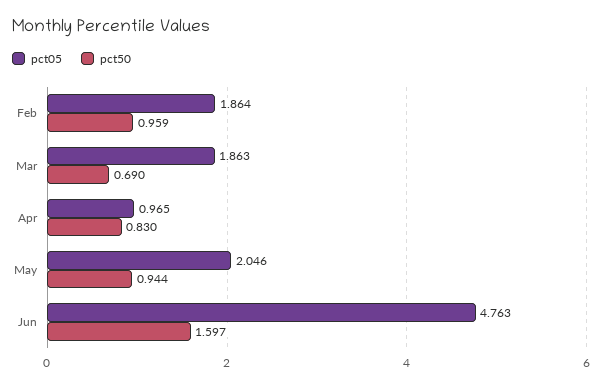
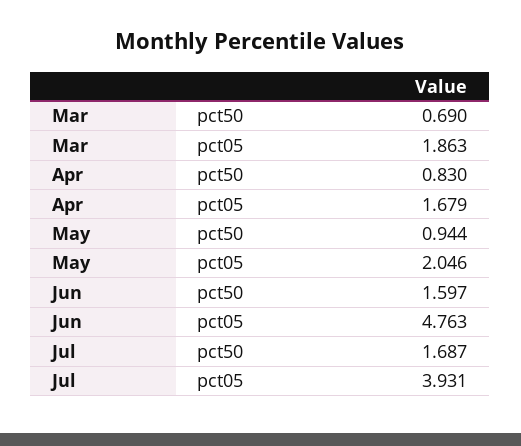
pct05, Feb: 1.864 -> none
pct50, Feb: 0.959 -> none
pct05, Apr: 0.965 -> 1.679
pct50, Jul: none -> 1.687
pct05, Jul: none -> 3.931

